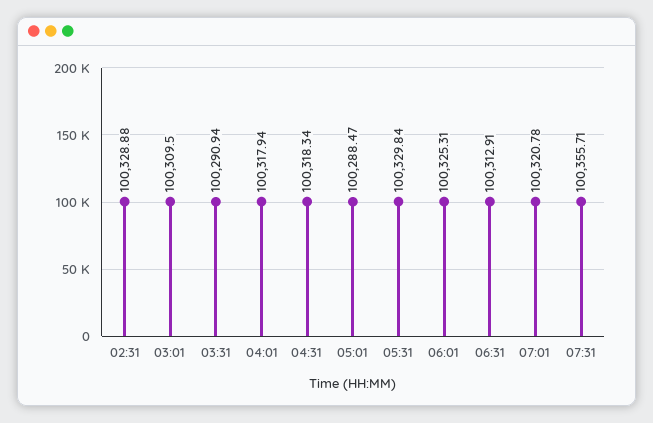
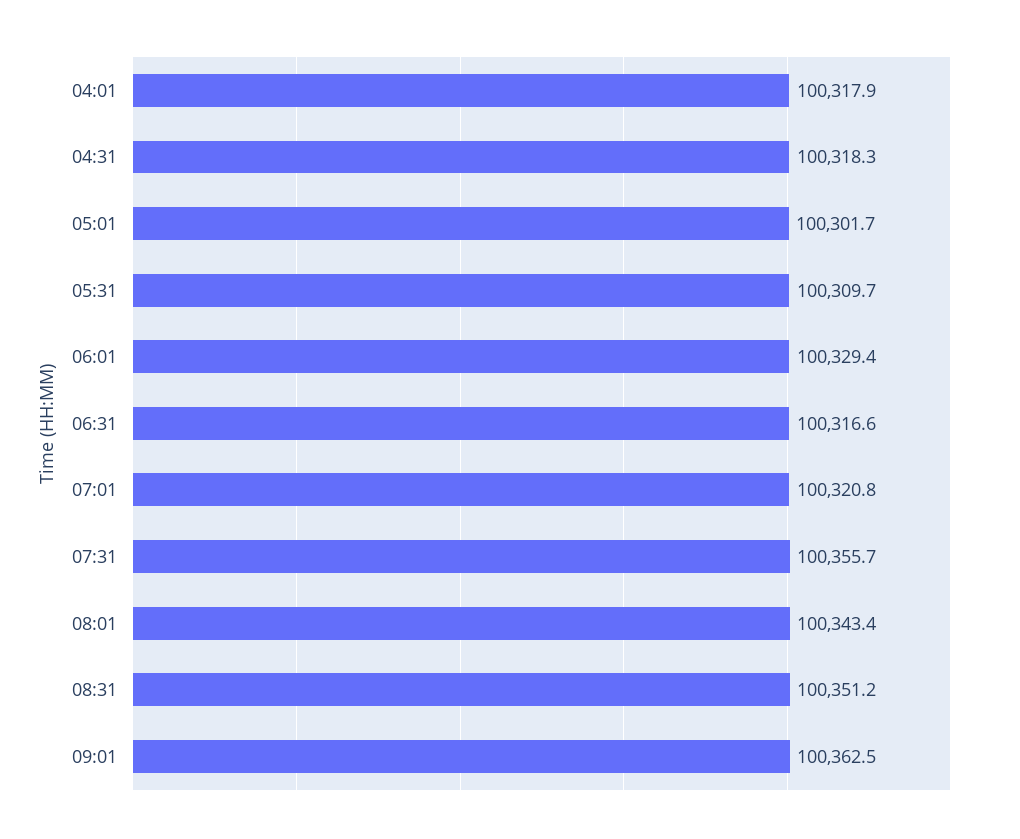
02:31: 100328.88 -> none
03:01: 100309.5 -> none
03:31: 100290.94 -> none
05:01: 100288.47 -> 100301.7
05:31: 100329.84 -> 100309.7
06:01: 100325.31 -> 100329.4
06:31: 100312.91 -> 100316.6
08:01: none -> 100343.4
08:31: none -> 100351.2
09:01: none -> 100362.5

